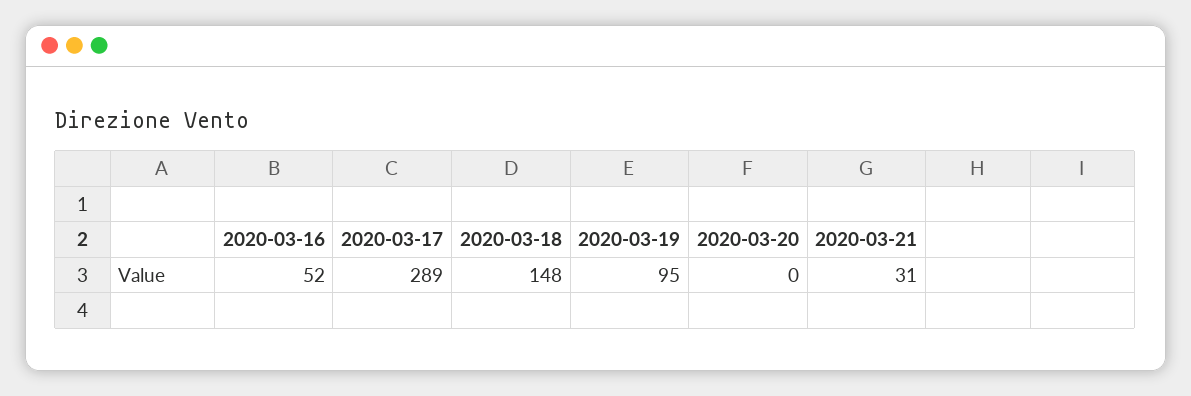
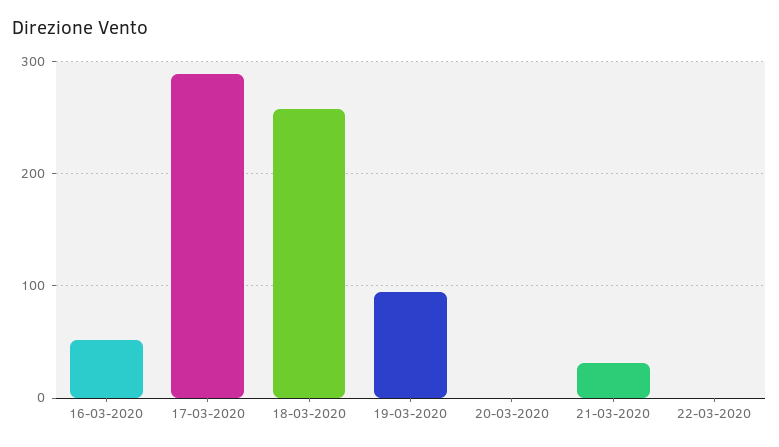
2020-03-18: 148 -> 260
22-03-2020: none -> 0

